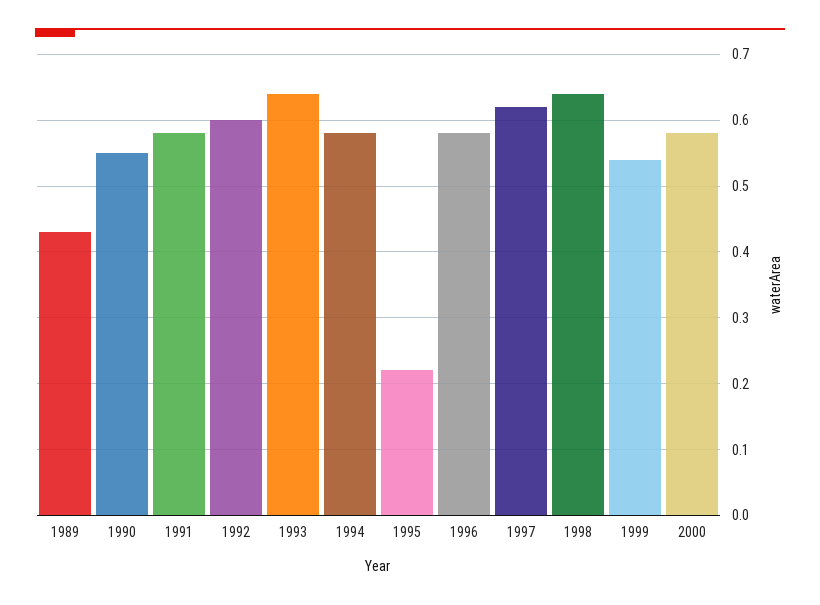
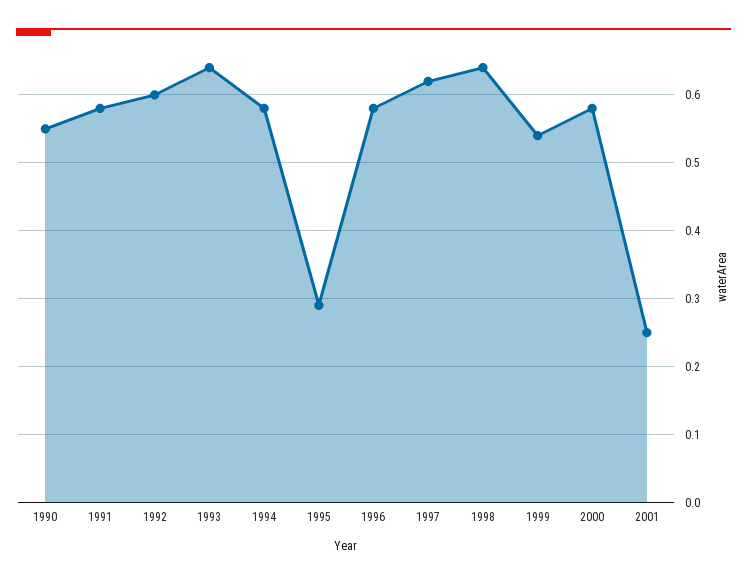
1989: 0.43 -> none
1995: 0.22 -> 0.29
2001: none -> 0.25

